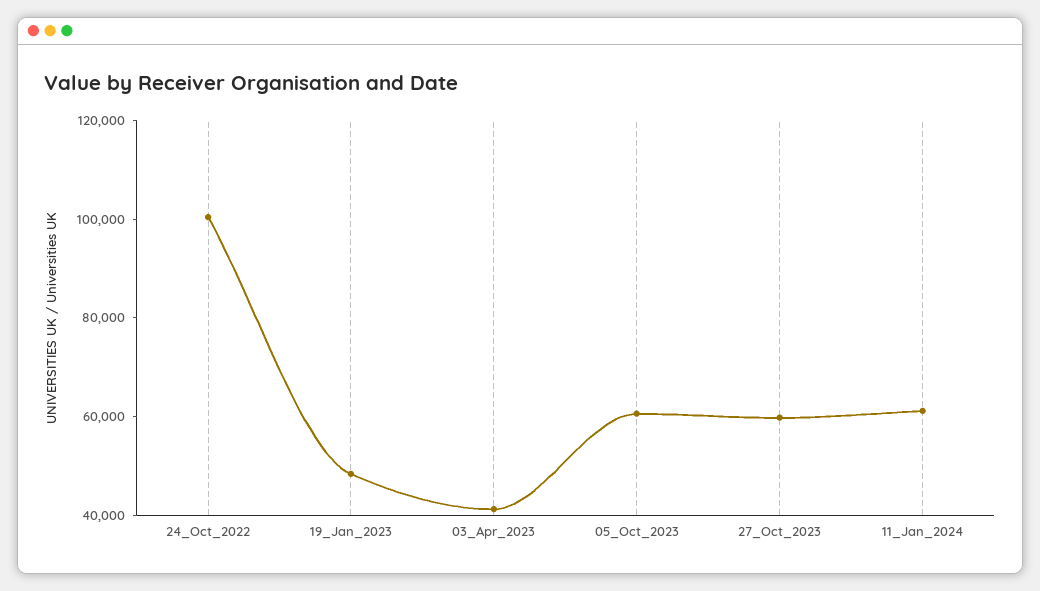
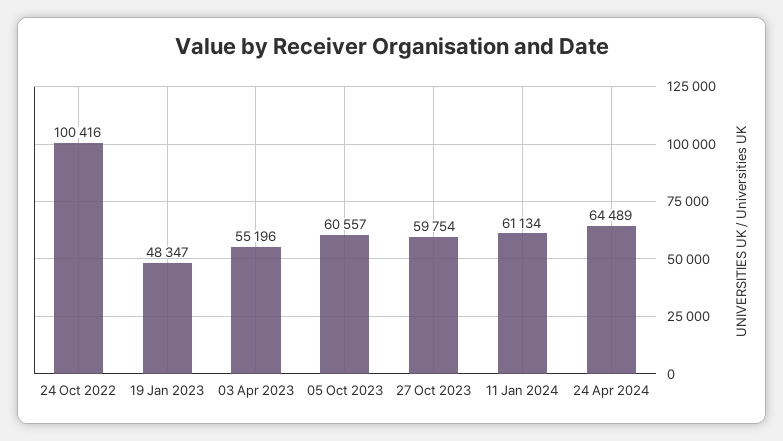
03_Apr_2023: 40000 -> 55196
24 Apr 2024: none -> 64489

